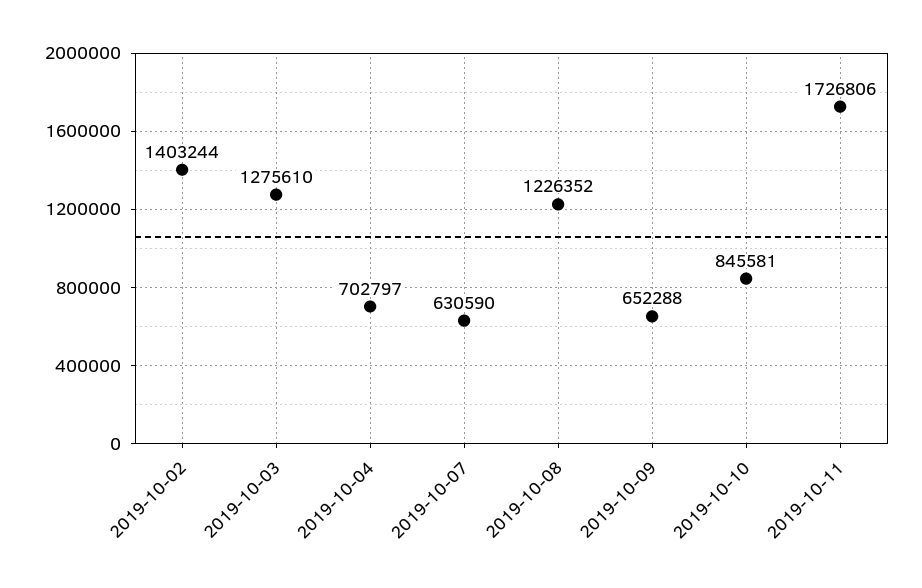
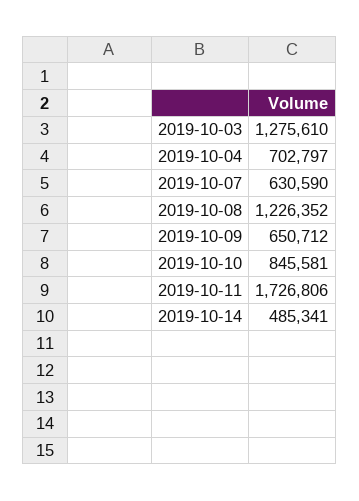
2019-10-02: 1403244 -> none
2019-10-09: 652288 -> 650712
2019-10-14: none -> 485341

